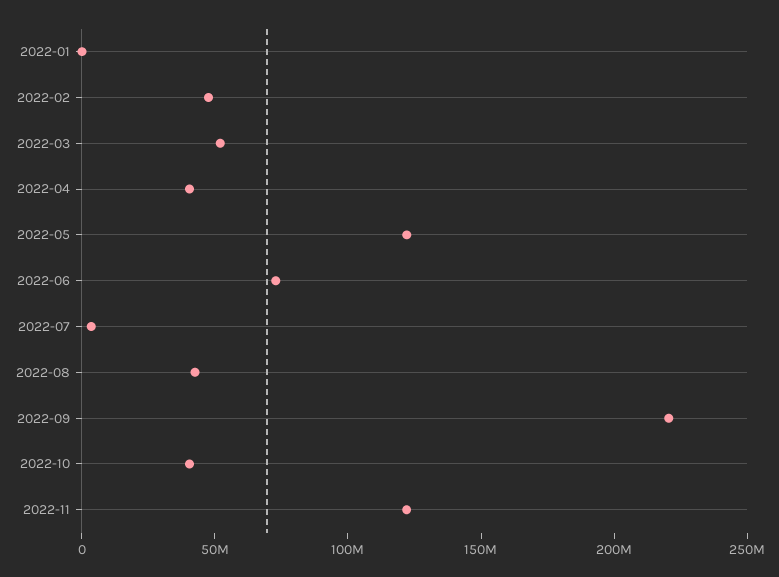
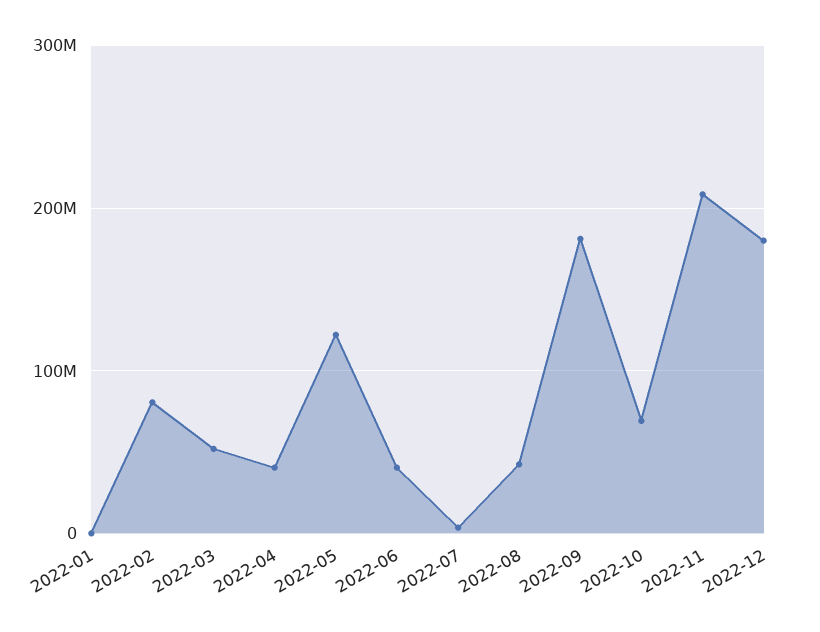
2022-02: 50000000 -> 80000000
2022-06: 70000000 -> 40000000
2022-09: 220000000 -> 180000000
2022-10: 40000000 -> 70000000
2022-11: 120000000 -> 210000000
2022-12: none -> 180000000

